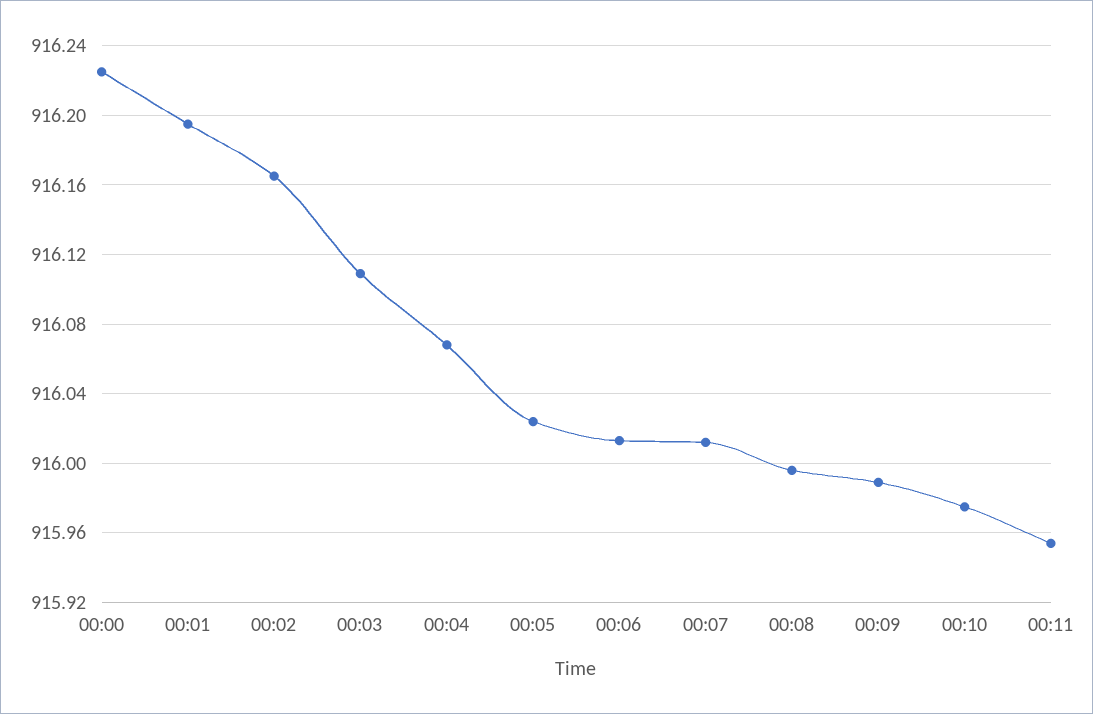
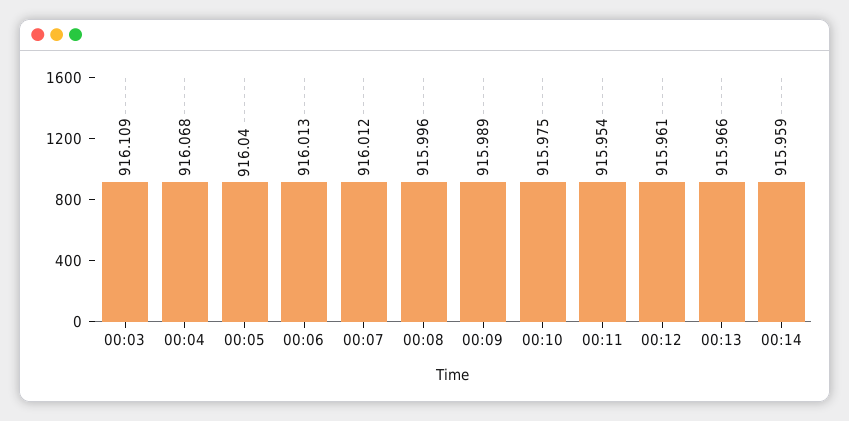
00:00: 916.225 -> none
00:01: 916.195 -> none
00:02: 916.165 -> none
00:05: 916.025 -> 916.04
00:12: none -> 915.961
00:13: none -> 915.966
00:14: none -> 915.959

